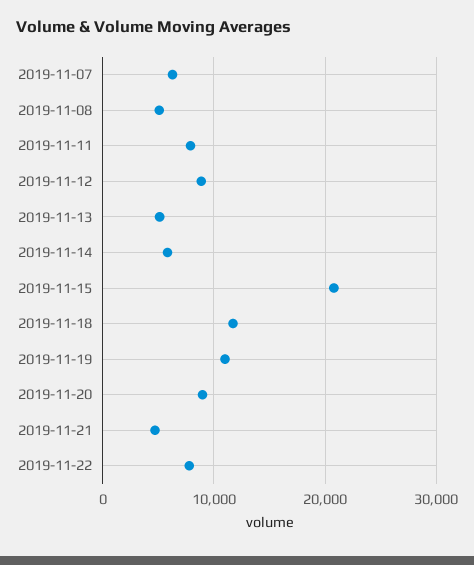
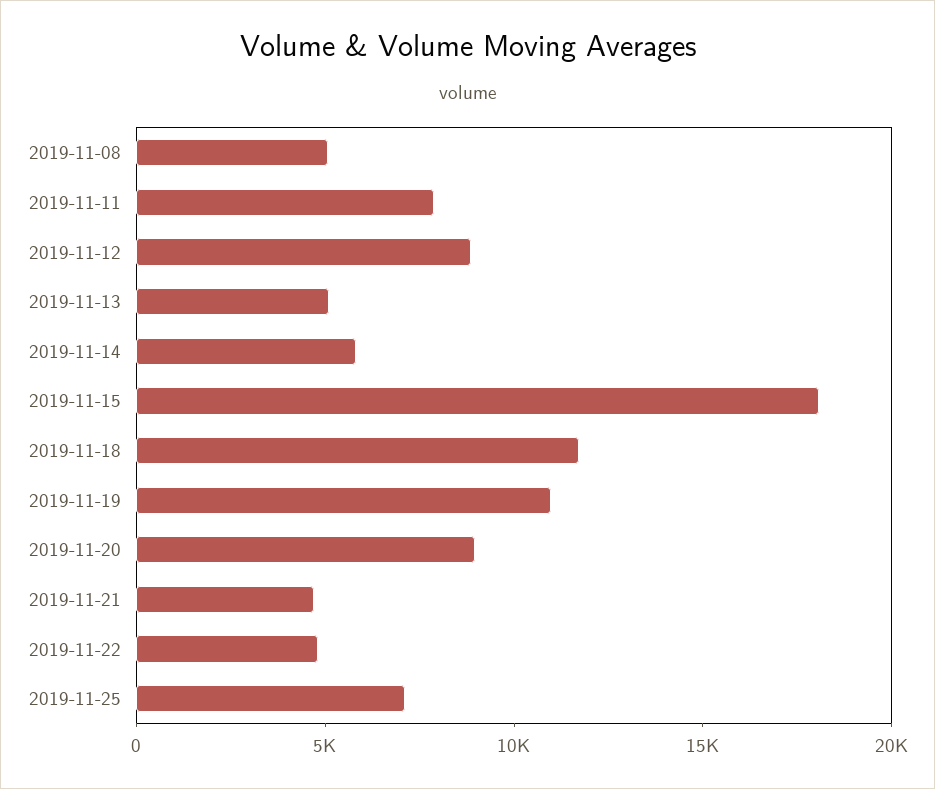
2019-11-07: 6000 -> none
2019-11-15: 21000 -> 18000
2019-11-22: 8000 -> 5000
2019-11-25: none -> 7000

